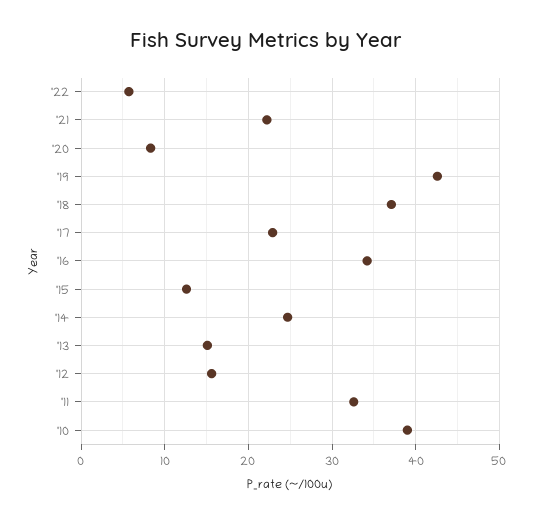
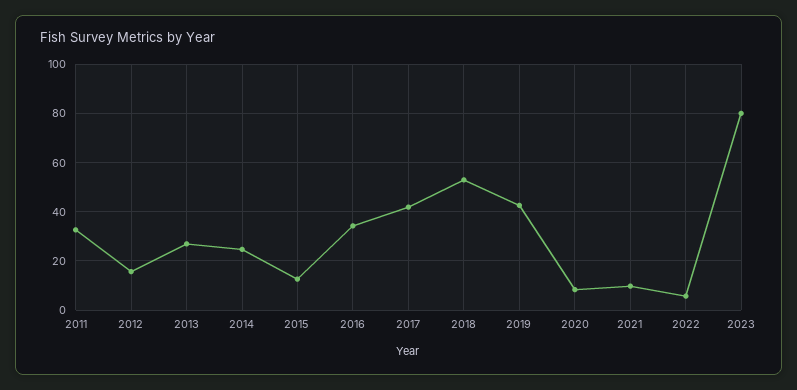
'21: 22 -> 10
'18: 37 -> 52.5
'17: 23 -> 42.5
'13: 15 -> 27.5
'10: 39 -> none
2023: none -> 80

